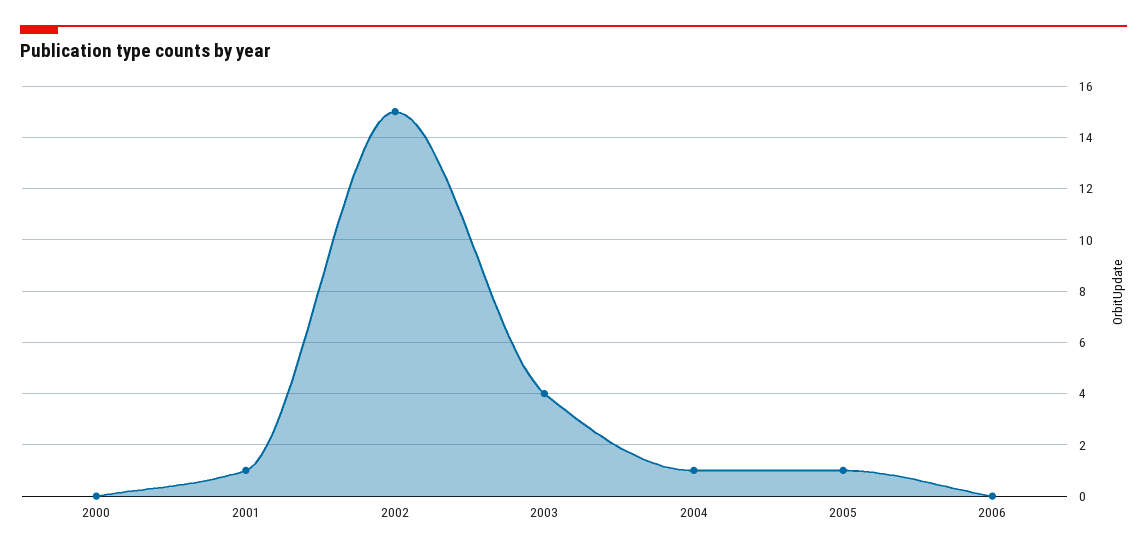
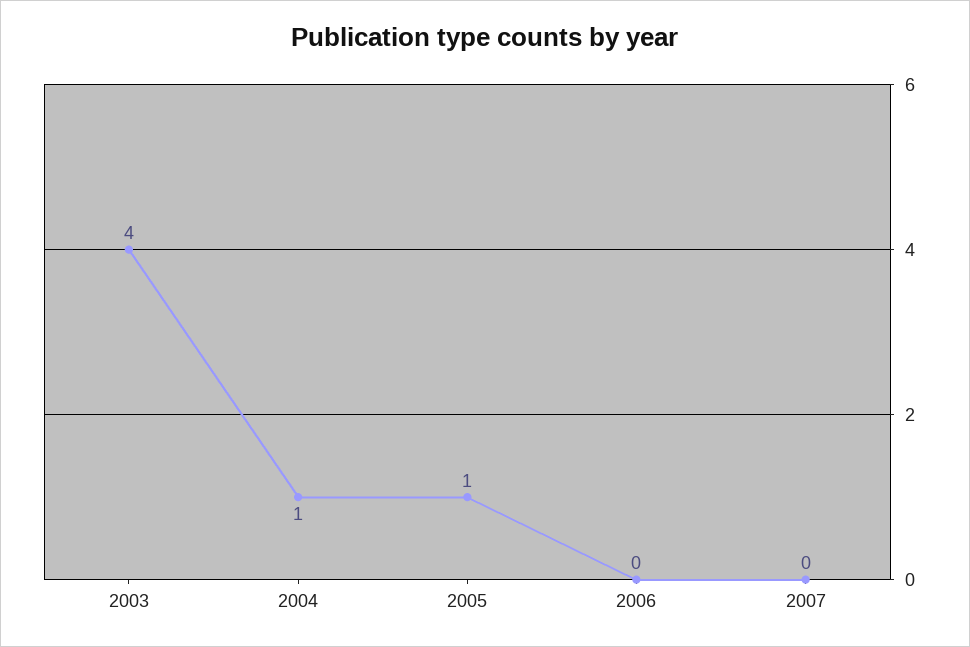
2000: 0 -> none
2001: 1 -> none
2002: 15 -> none
2007: none -> 0

